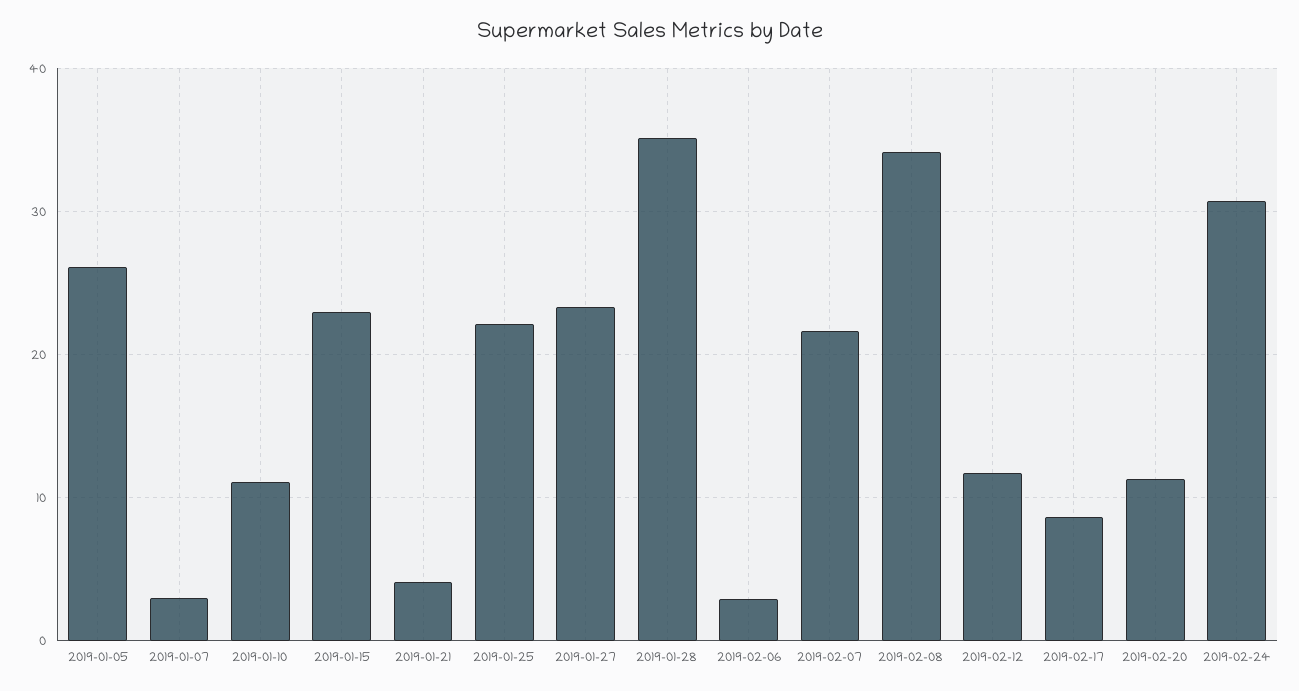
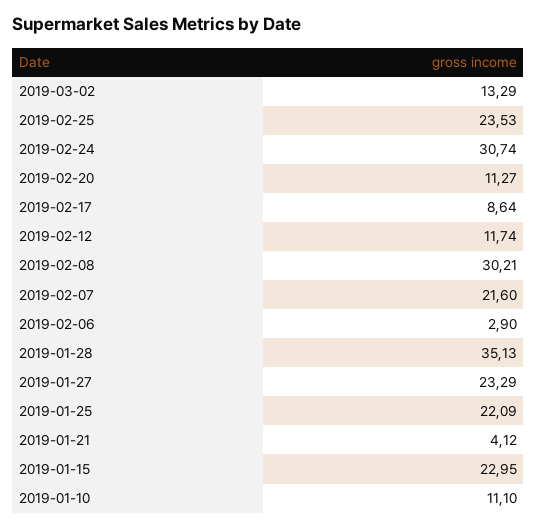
2019-01-05: 26 -> none
2019-01-07: 3 -> none
2019-02-08: 34 -> 30.21
2019-03-02: none -> 13.29
2019-02-25: none -> 23.53

